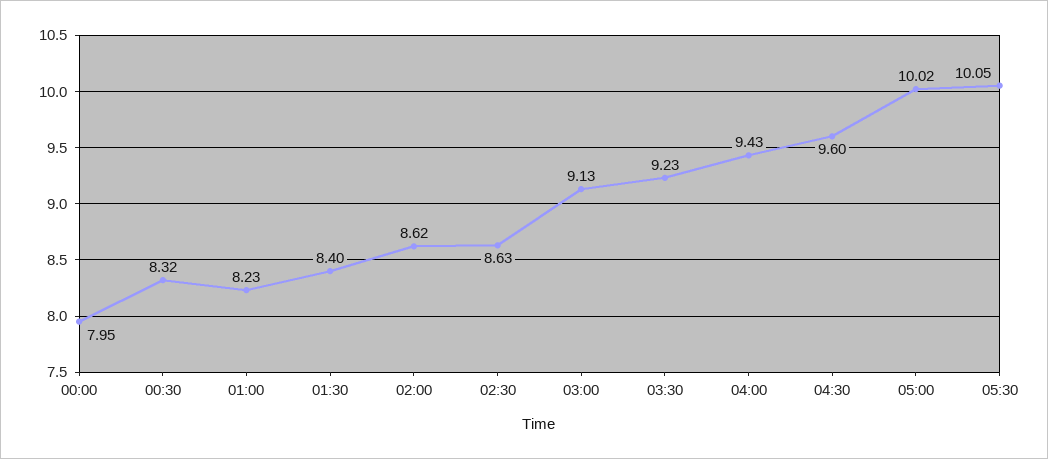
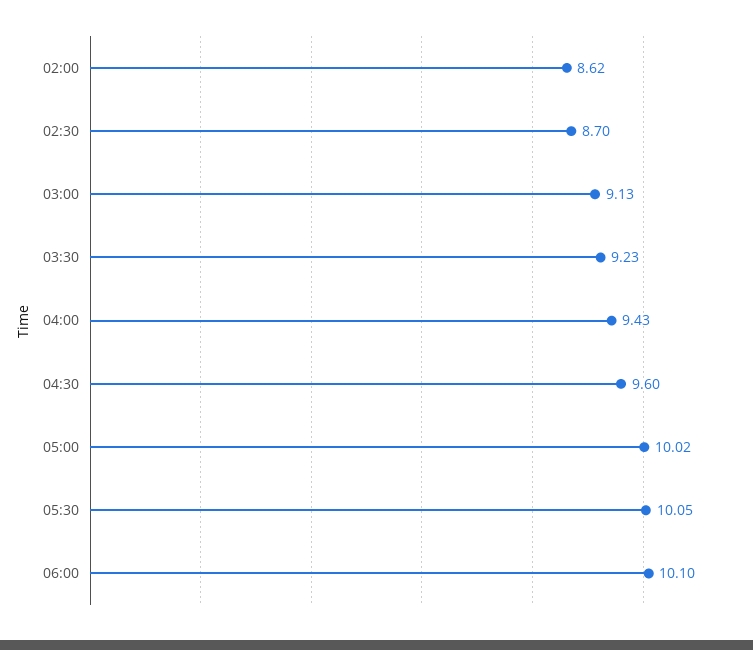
00:00: 7.95 -> none
00:30: 8.32 -> none
01:00: 8.23 -> none
01:30: 8.4 -> none
02:30: 8.63 -> 8.7
06:00: none -> 10.1

